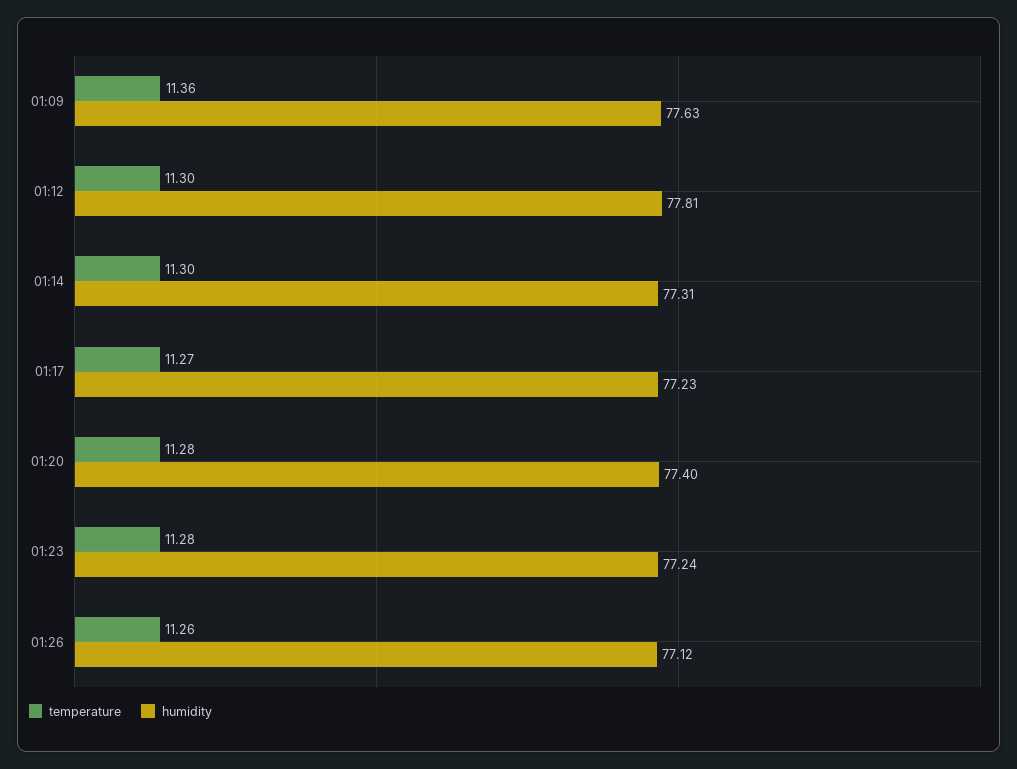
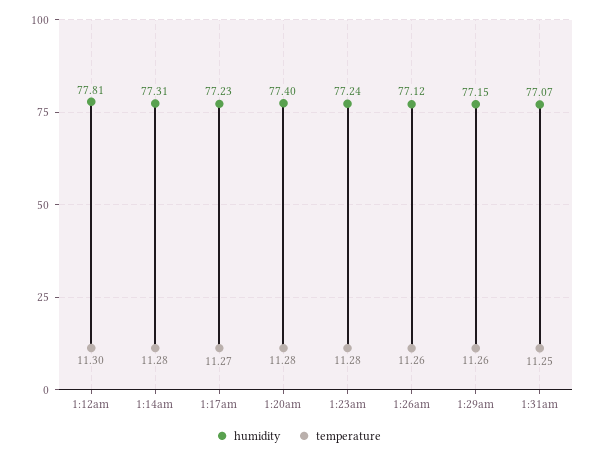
temperature, 01:09: 11.36 -> none
humidity, 01:09: 77.63 -> none
temperature, 01:14: 11.3 -> 11.28
humidity, 1:29am: none -> 77.15
temperature, 1:29am: none -> 11.26
humidity, 1:31am: none -> 77.07
temperature, 1:31am: none -> 11.25

